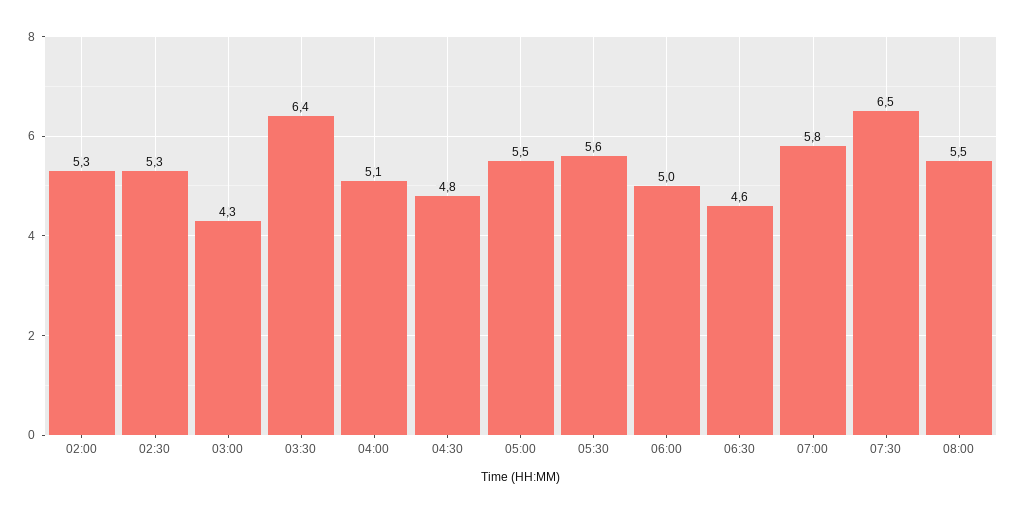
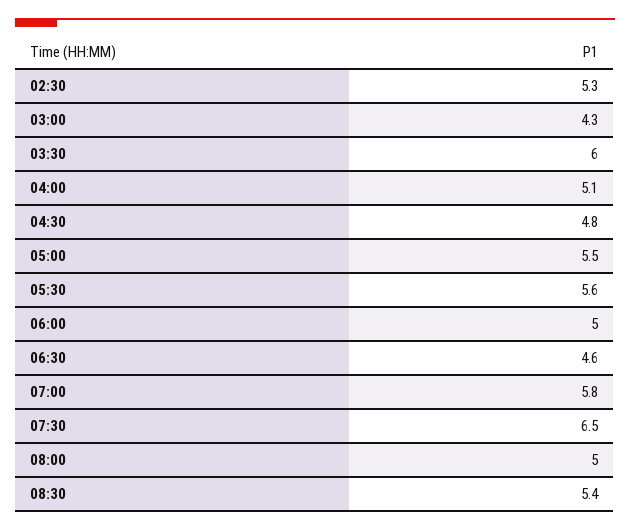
02:00: 5.3 -> none
03:30: 6.4 -> 6
08:00: 5.5 -> 5
08:30: none -> 5.4

